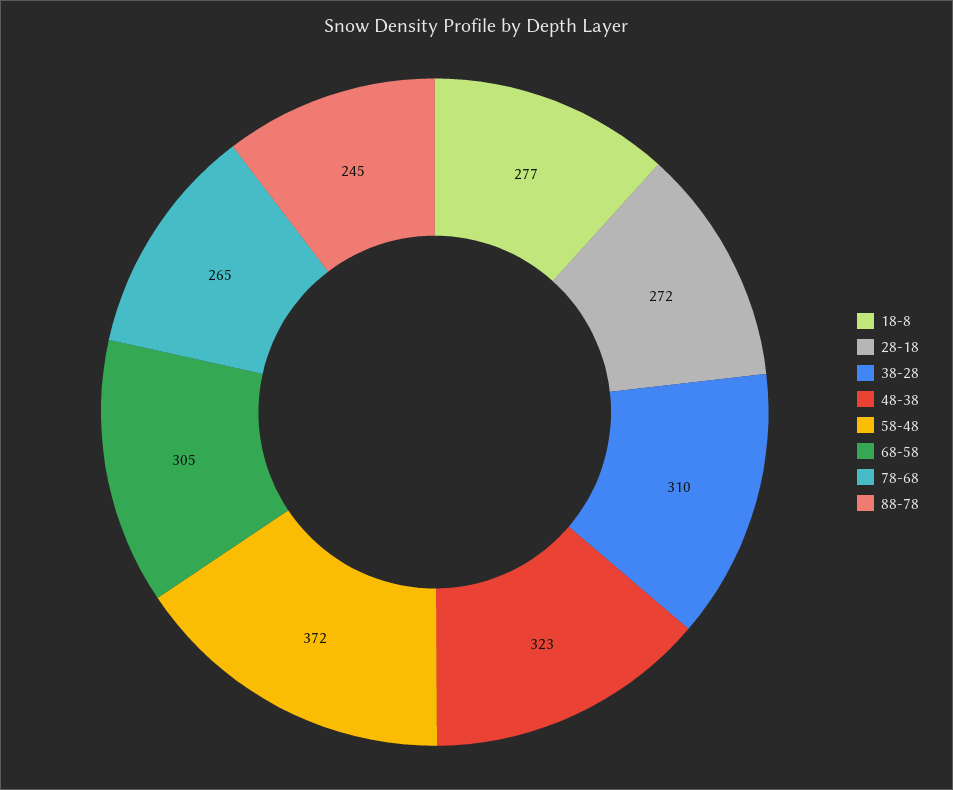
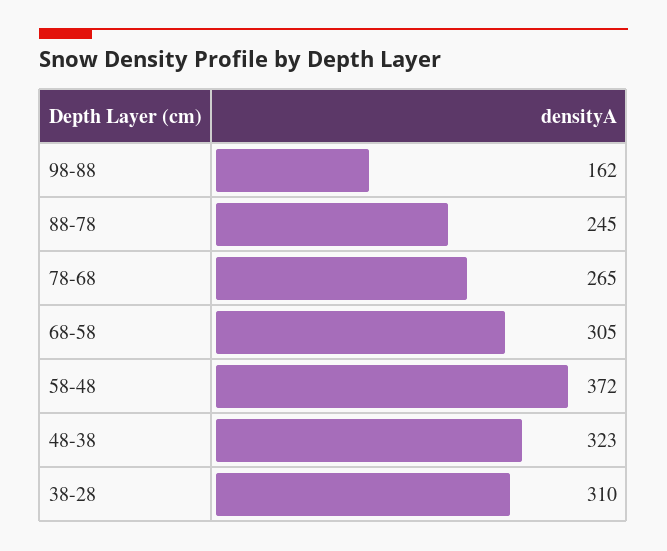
18-8: 277 -> none
28-18: 272 -> none
98-88: none -> 162

